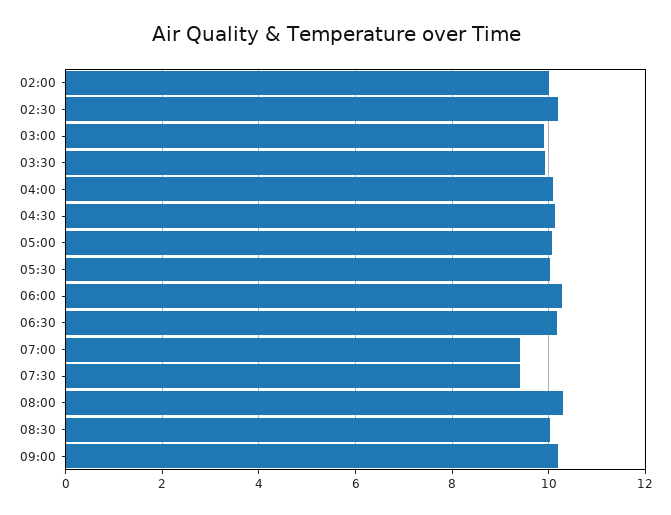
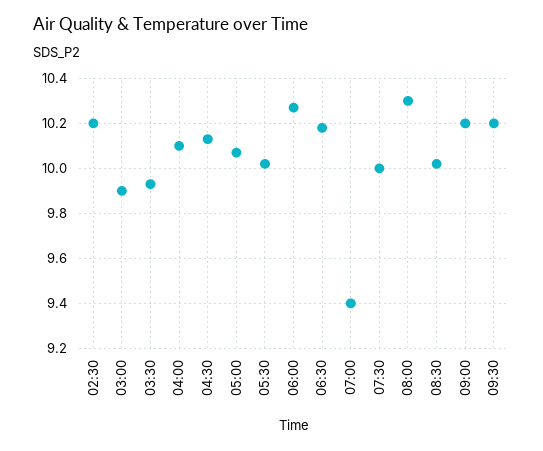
02:00: 10 -> none
07:30: 9.4 -> 10
09:30: none -> 10.2

